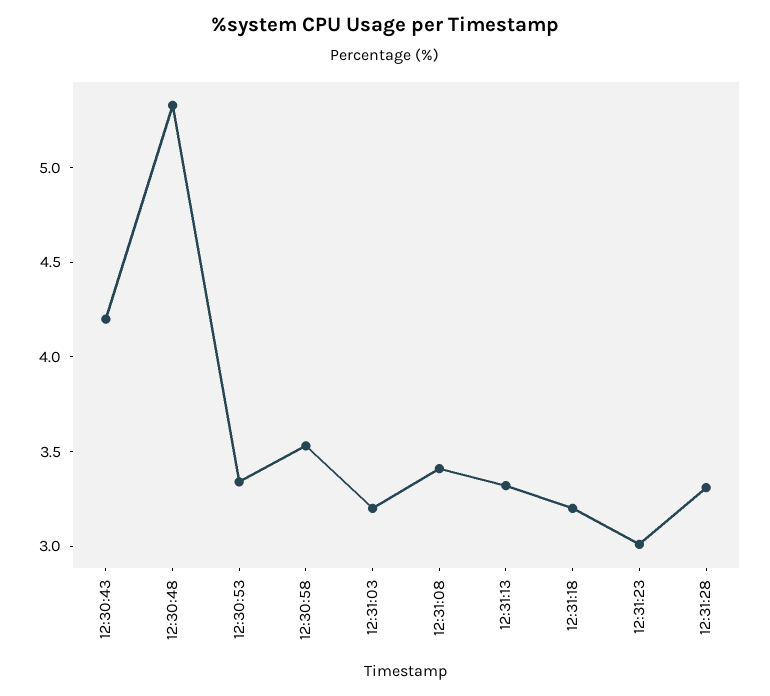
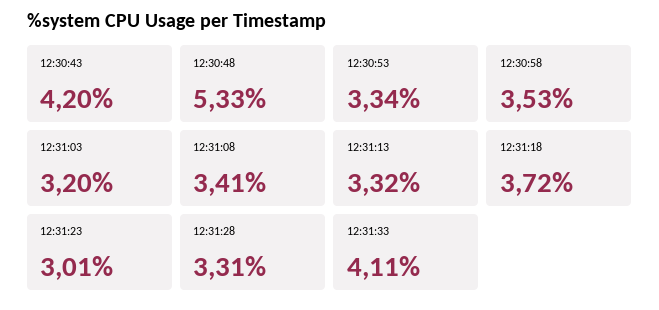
12:31:18: 3.2 -> 3.72
12:31:33: none -> 4.11

